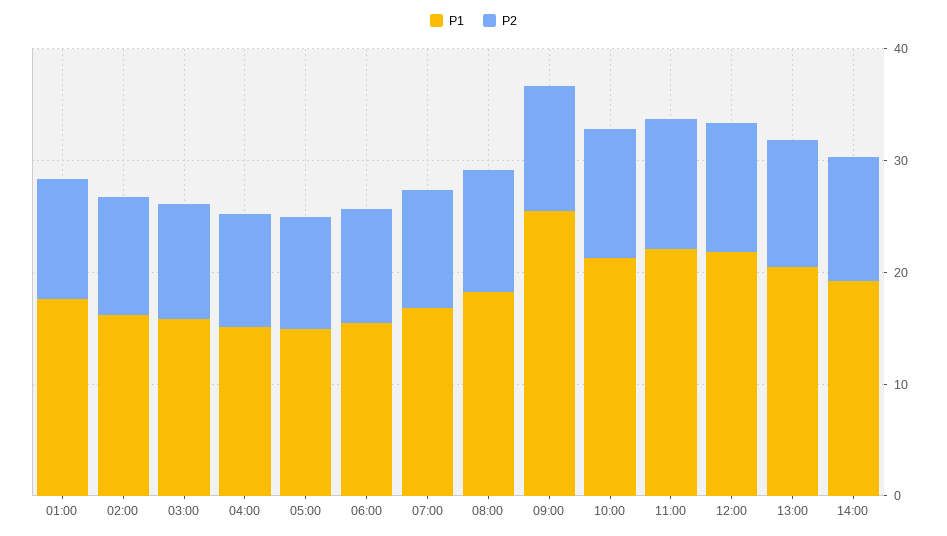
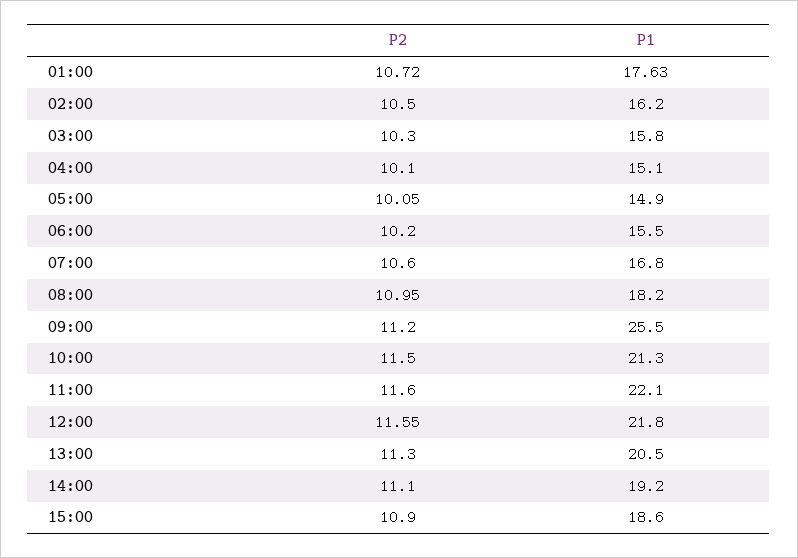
P2, 15:00: none -> 10.9
P1, 15:00: none -> 18.6

